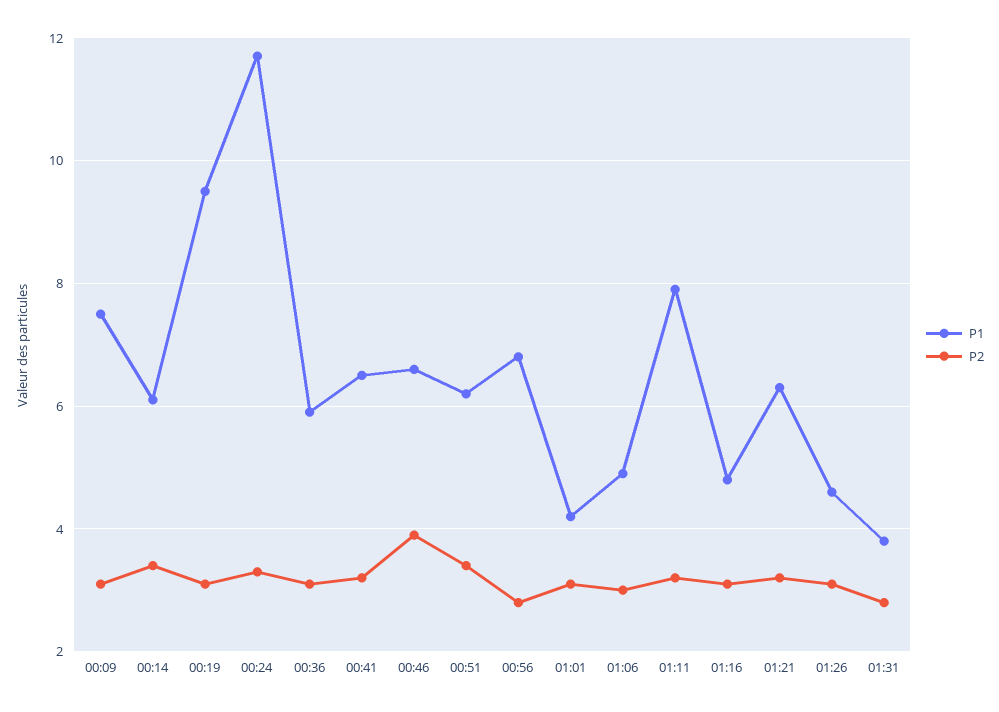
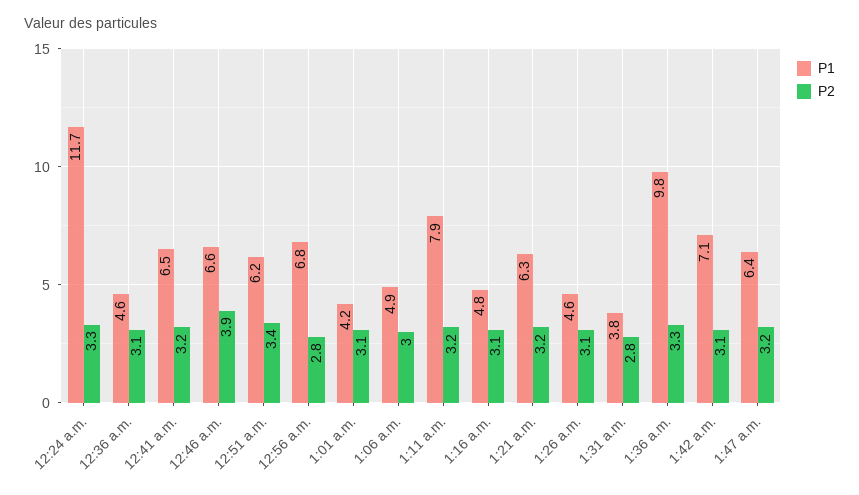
P1, 00:09: 7.5 -> none
P2, 00:09: 3 -> none
P1, 00:14: 6 -> none
P2, 00:14: 3.5 -> none
P1, 00:19: 9.5 -> none
P2, 00:19: 3 -> none
P1, 00:36: 6 -> 4.6
P1, 1:36 a.m.: none -> 9.8
P2, 1:36 a.m.: none -> 3.3
P1, 1:42 a.m.: none -> 7.1
P2, 1:42 a.m.: none -> 3.1
P1, 1:47 a.m.: none -> 6.4
P2, 1:47 a.m.: none -> 3.2

